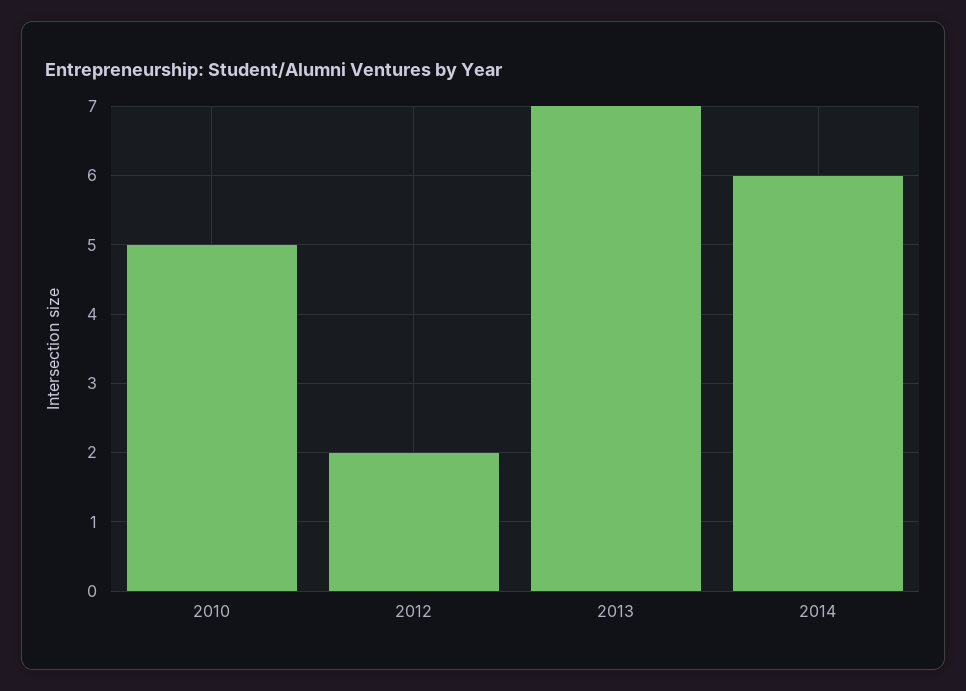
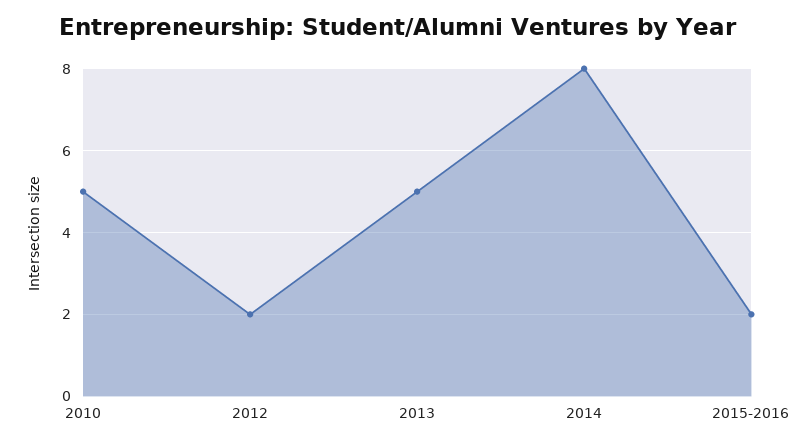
2013: 7 -> 5
2014: 6 -> 8
2015-2016: none -> 2

